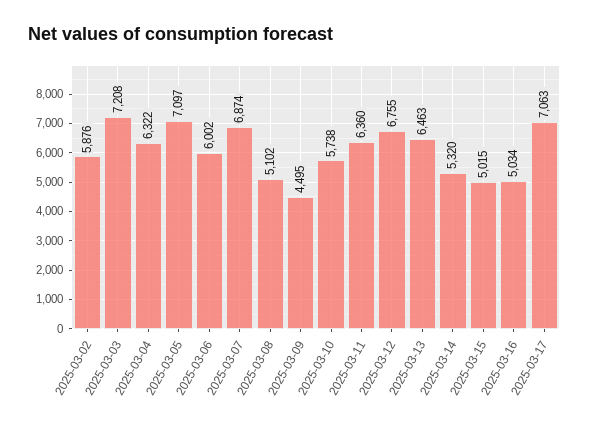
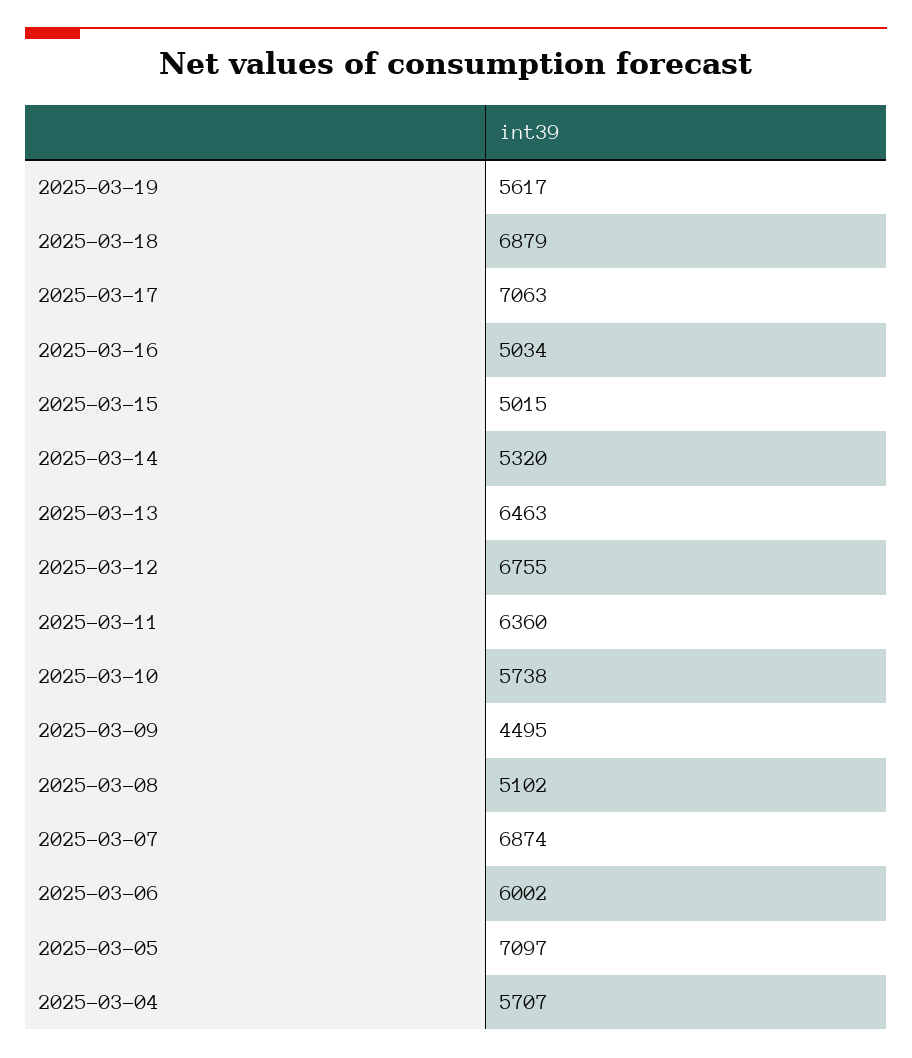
2025-03-02: 5876 -> none
2025-03-03: 7208 -> none
2025-03-04: 6322 -> 5707
2025-03-19: none -> 5617
2025-03-18: none -> 6879

